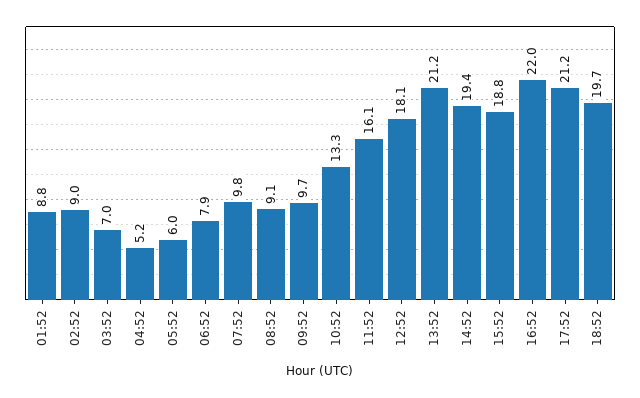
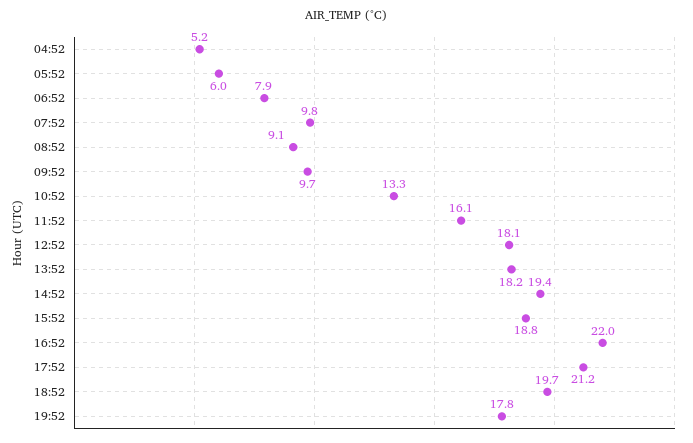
01:52: 8.8 -> none
02:52: 9 -> none
03:52: 7 -> none
13:52: 21.2 -> 18.2
19:52: none -> 17.8

